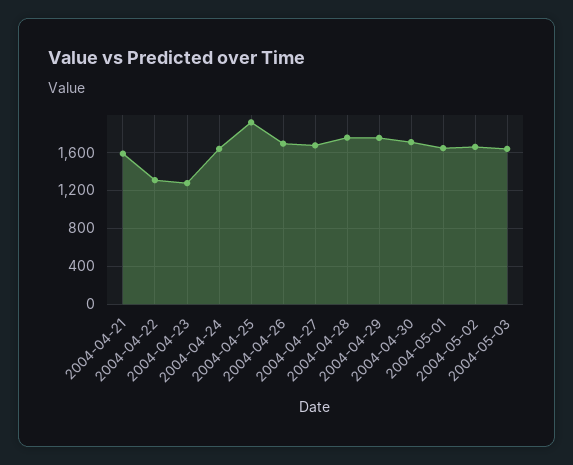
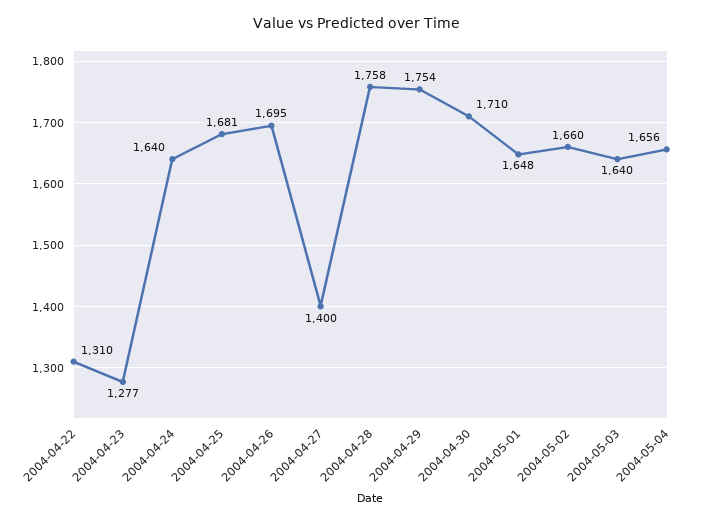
2004-04-21: 1600 -> none
2004-04-25: 1900 -> 1681
2004-04-27: 1700 -> 1400
2004-05-04: none -> 1656

